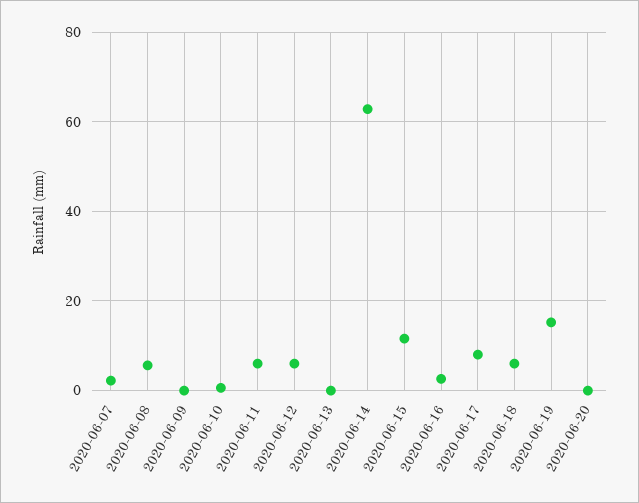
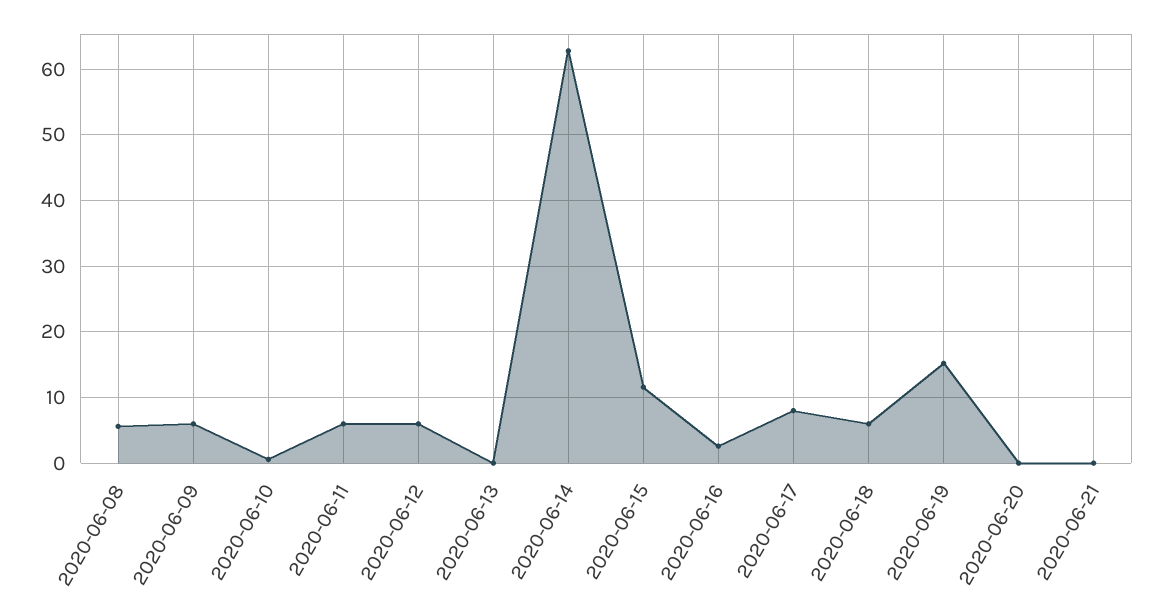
2020-06-07: 2 -> none
2020-06-09: 0 -> 6
2020-06-21: none -> 0

